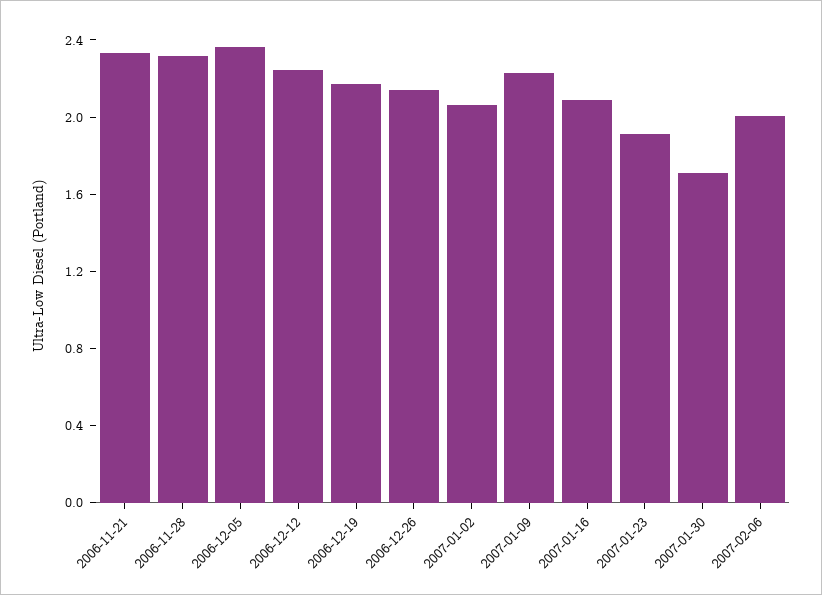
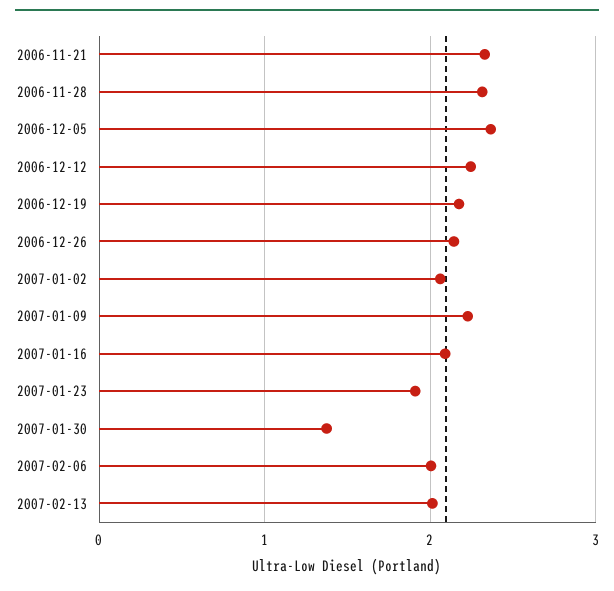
2007-01-30: 1.7 -> 1.4
2007-02-13: none -> 2

